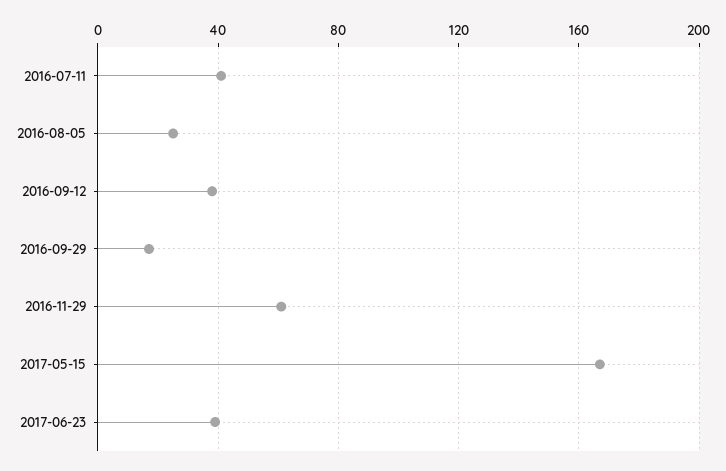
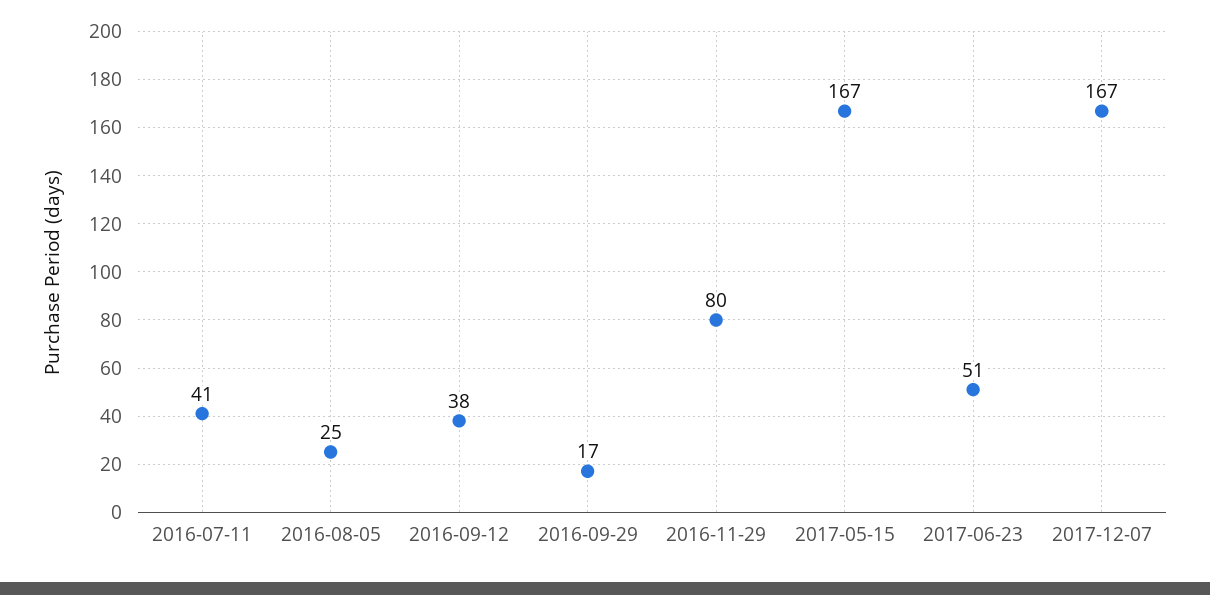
2016-11-29: 60 -> 80
2017-06-23: 40 -> 51
2017-12-07: none -> 167

